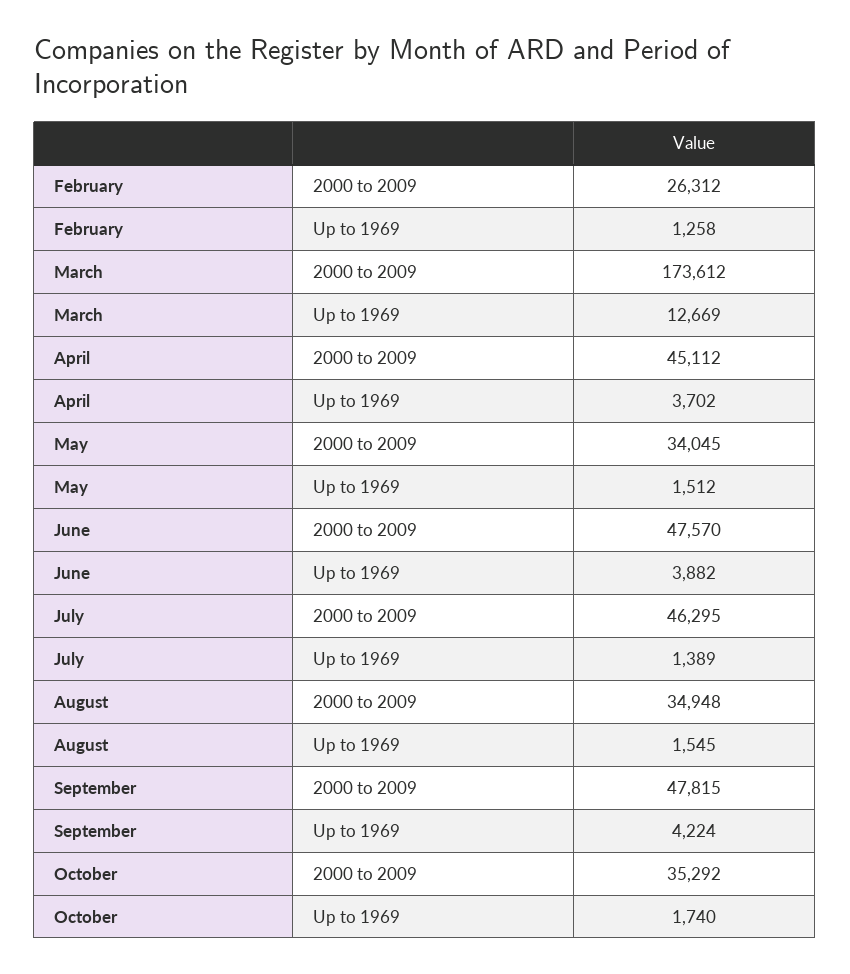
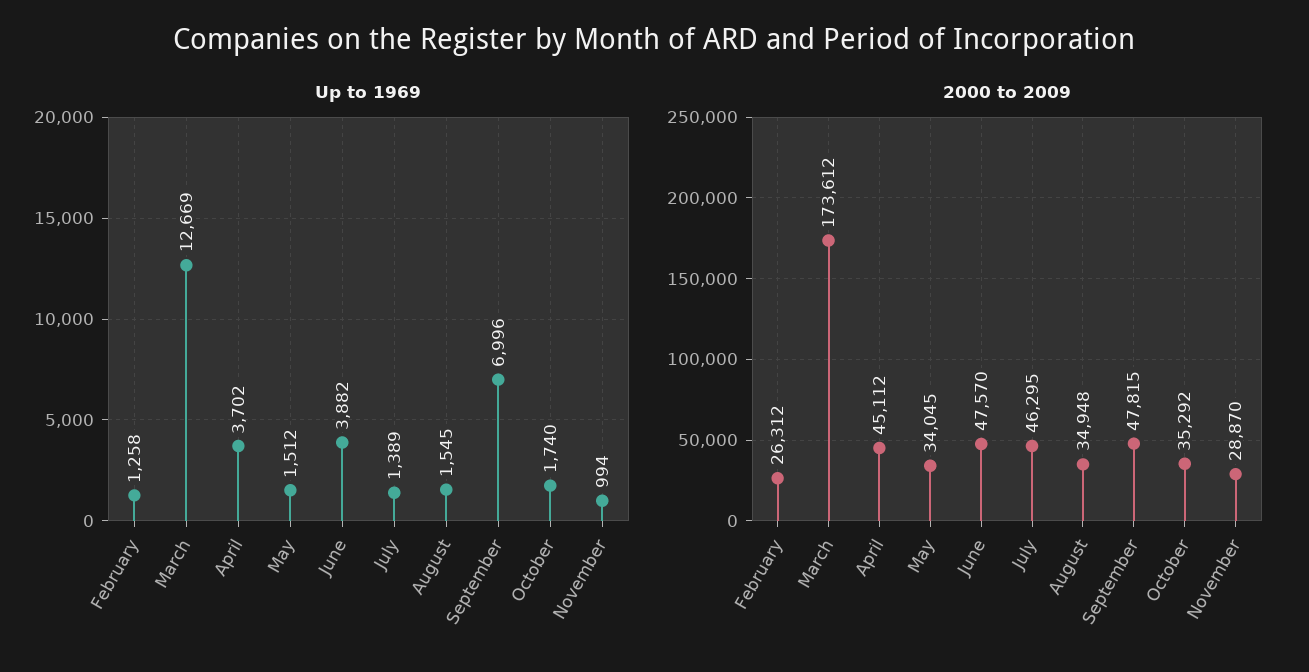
Up to 1969, September: 4224 -> 6996
Up to 1969, November: none -> 994
2000 to 2009, November: none -> 28870

